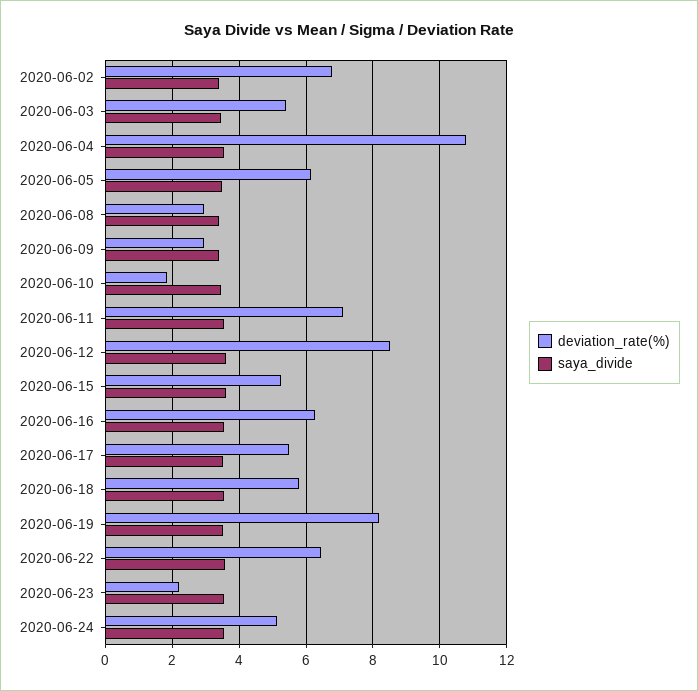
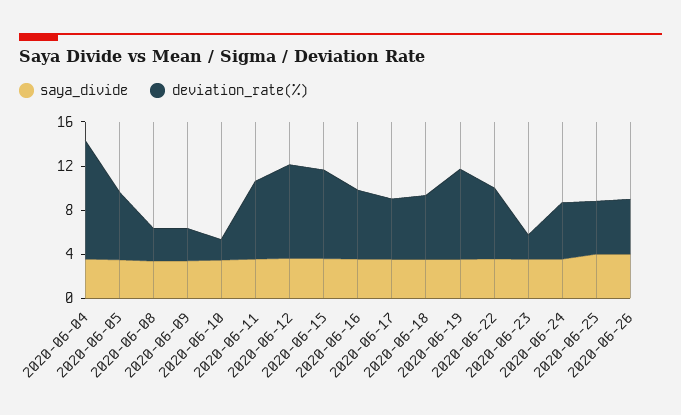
deviation_rate(%), 2020-06-02: 6.8 -> none
saya_divide, 2020-06-02: 3.4 -> none
deviation_rate(%), 2020-06-03: 5.4 -> none
saya_divide, 2020-06-03: 3.4 -> none
deviation_rate(%), 2020-06-15: 5.2 -> 8
saya_divide, 2020-06-25: none -> 4
deviation_rate(%), 2020-06-25: none -> 5
saya_divide, 2020-06-26: none -> 4
deviation_rate(%), 2020-06-26: none -> 5

